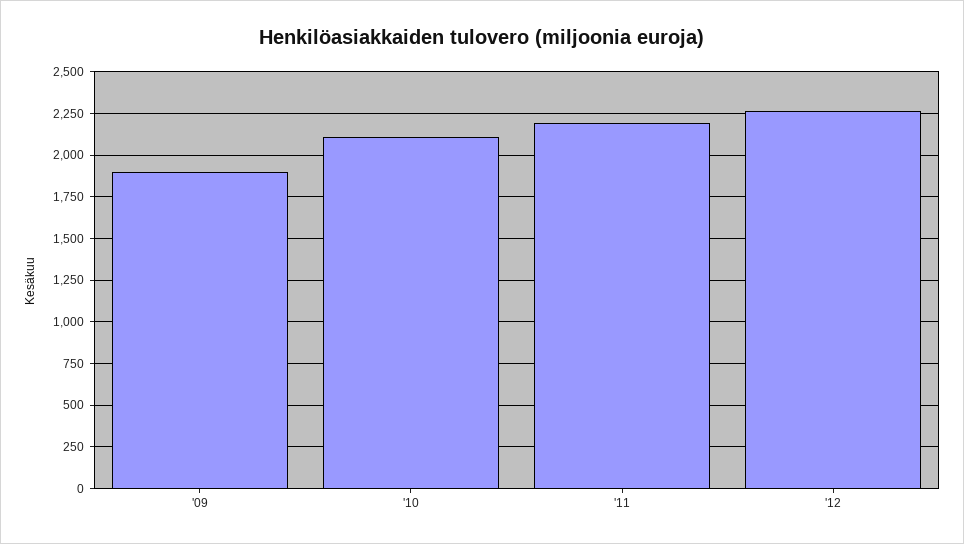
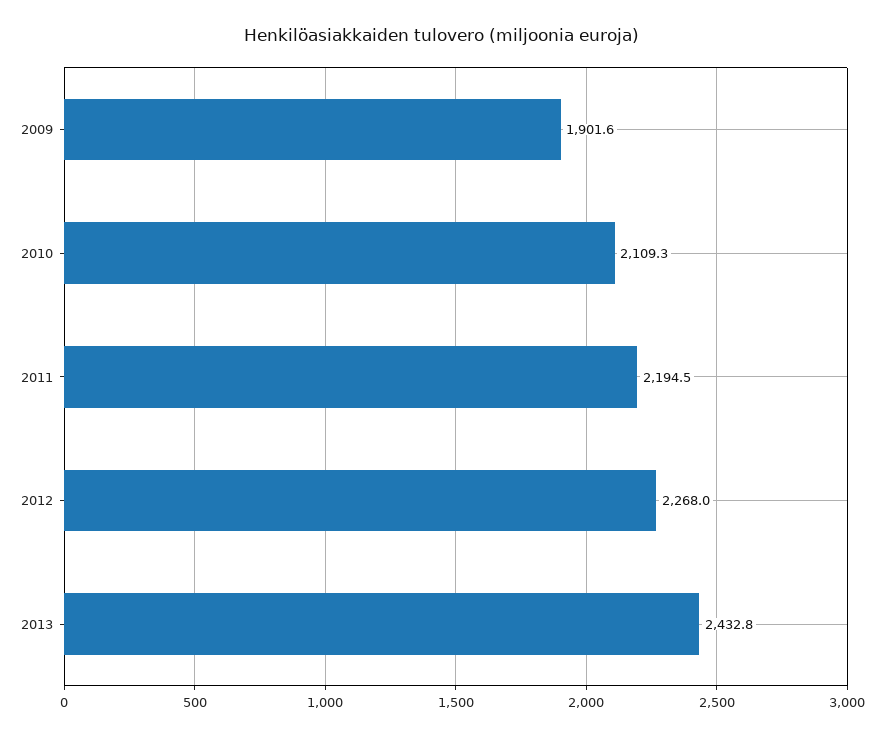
2013: none -> 2432.8

